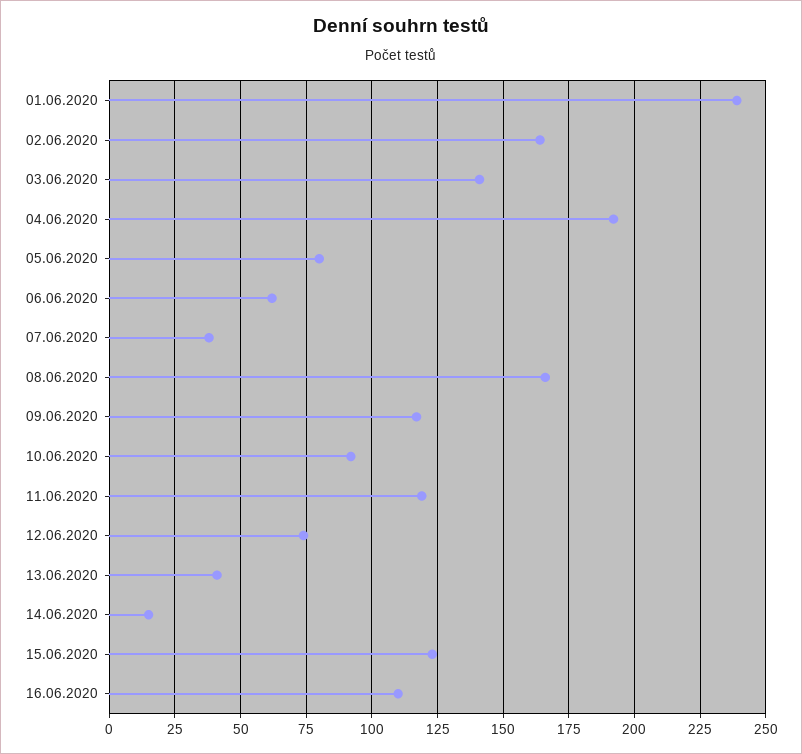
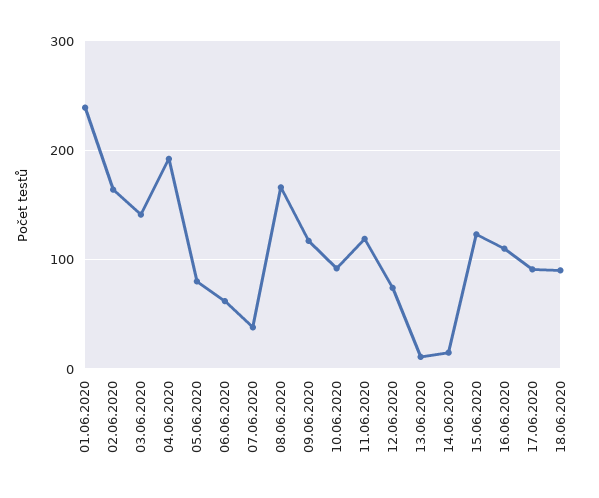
13.06.2020: 40 -> 10
17.06.2020: none -> 90
18.06.2020: none -> 90

